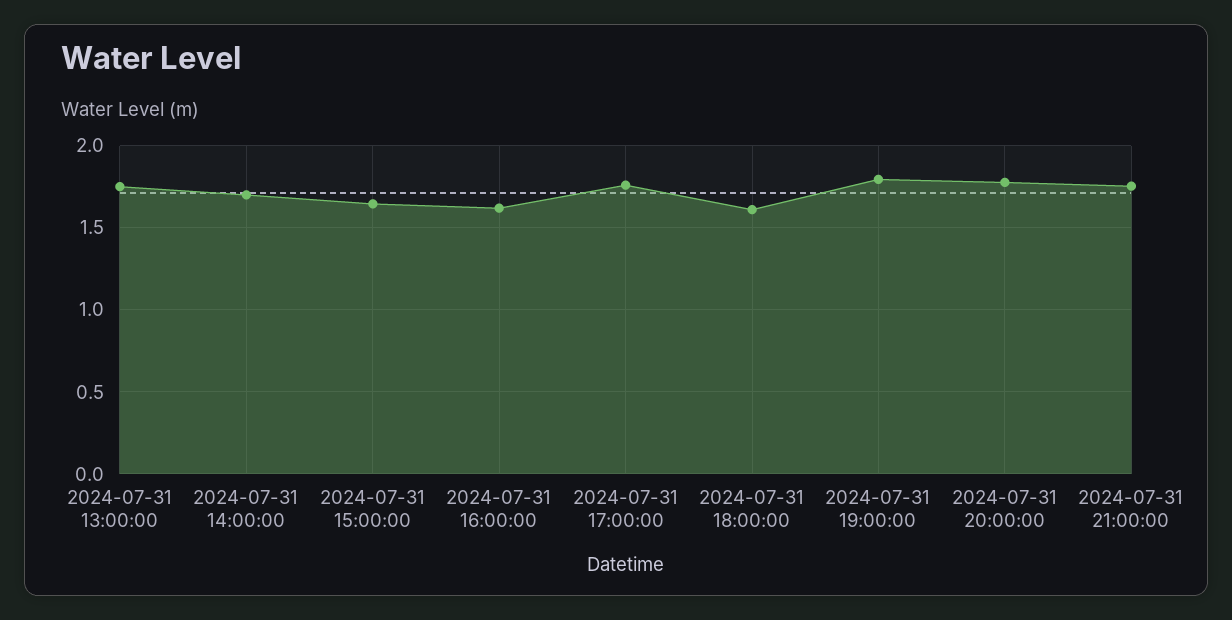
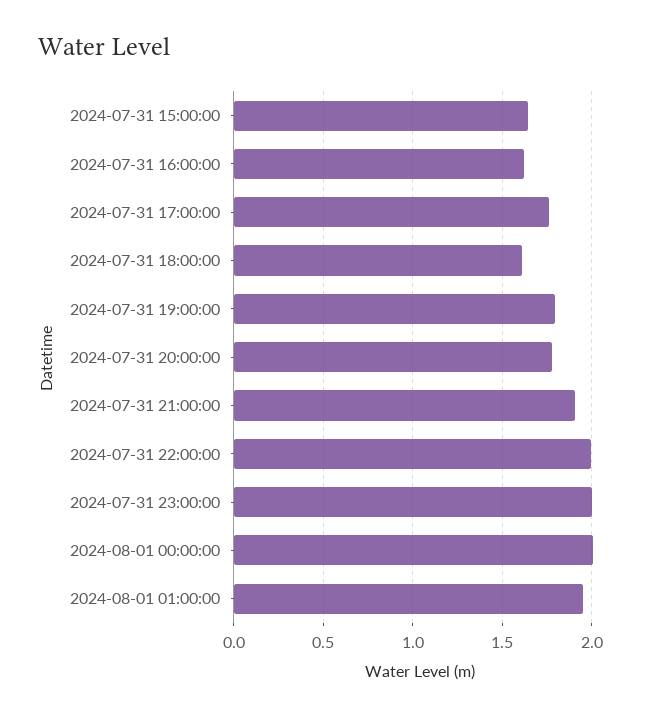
2024-07-31 13:00:00: 1.75 -> none
2024-07-31 14:00:00: 1.7 -> none
2024-07-31 21:00:00: 1.75 -> 1.9
2024-07-31 22:00:00: none -> 2
2024-07-31 23:00:00: none -> 2
2024-08-01 00:00:00: none -> 2
2024-08-01 01:00:00: none -> 1.95

